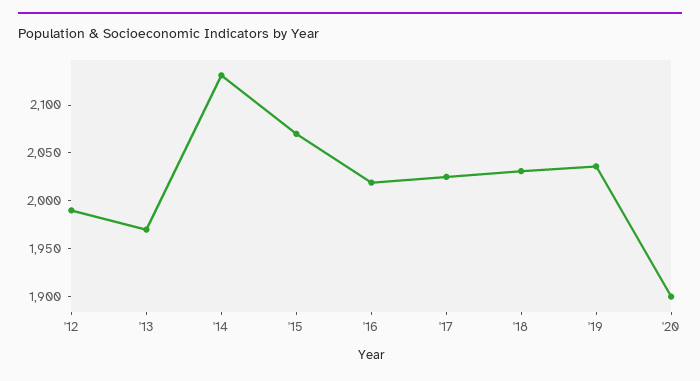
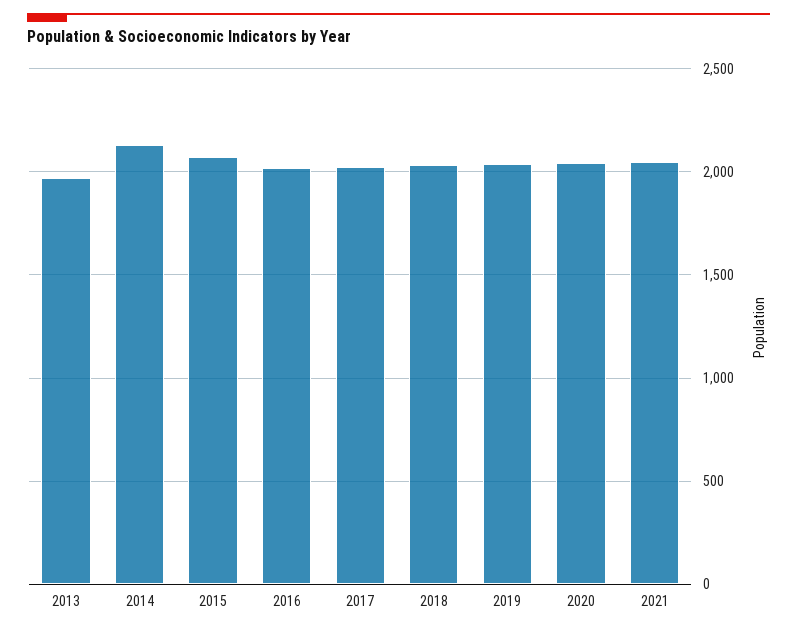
'12: 1990 -> none
'20: 1900 -> 2050
2021: none -> 2050

